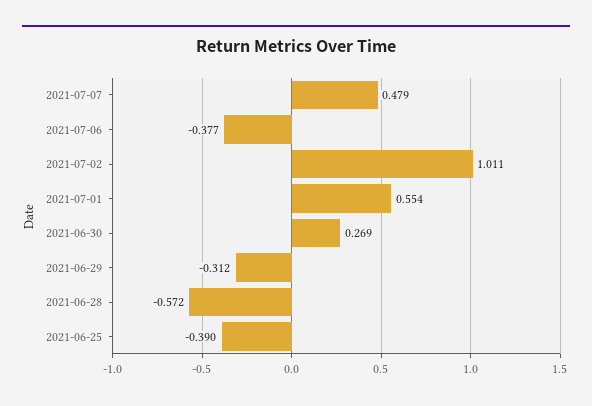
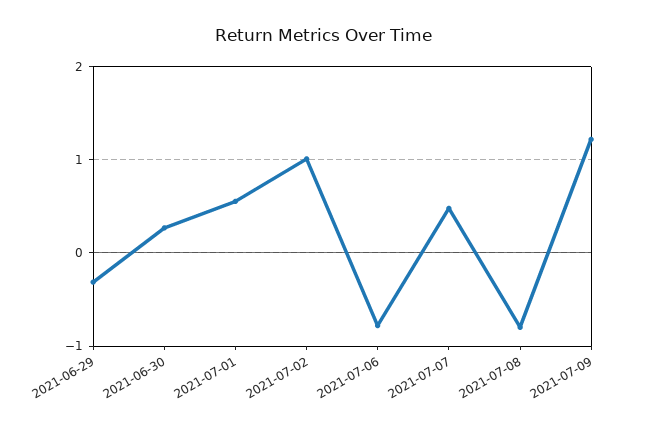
2021-07-06: -0.377 -> -0.8
2021-06-28: -0.572 -> none
2021-06-25: -0.39 -> none
2021-07-08: none -> -0.8
2021-07-09: none -> 1.2

